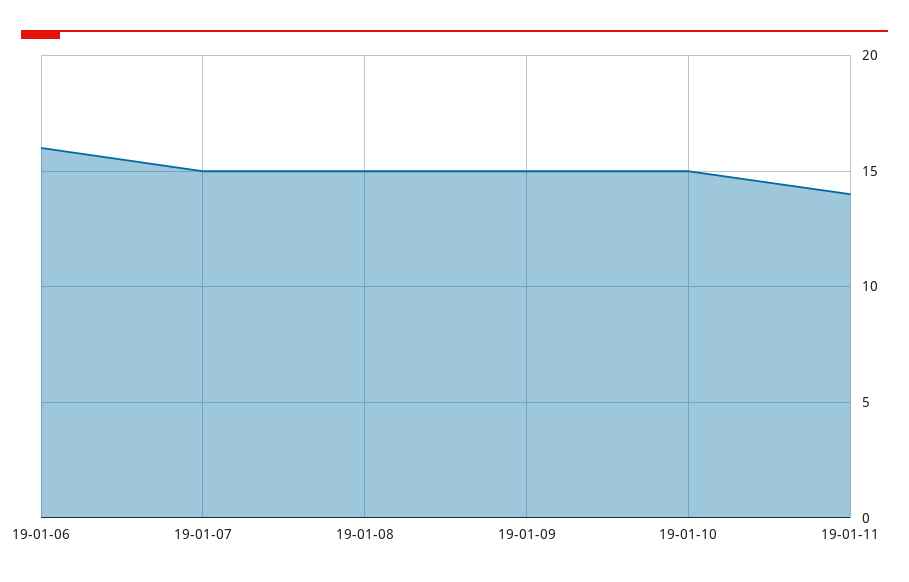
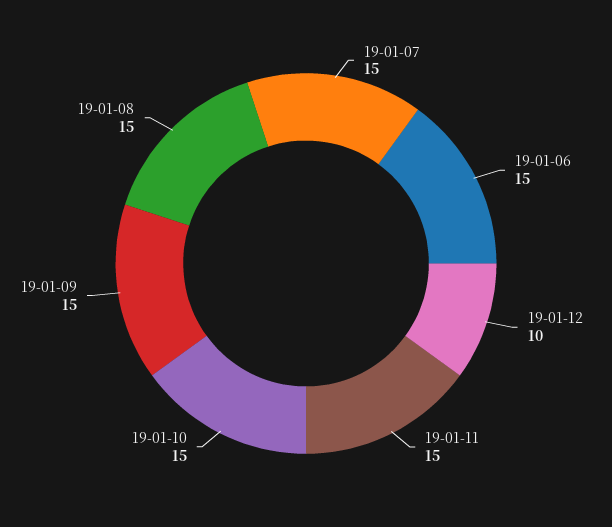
19-01-06: 16 -> 15
19-01-11: 14 -> 15
19-01-12: none -> 10

